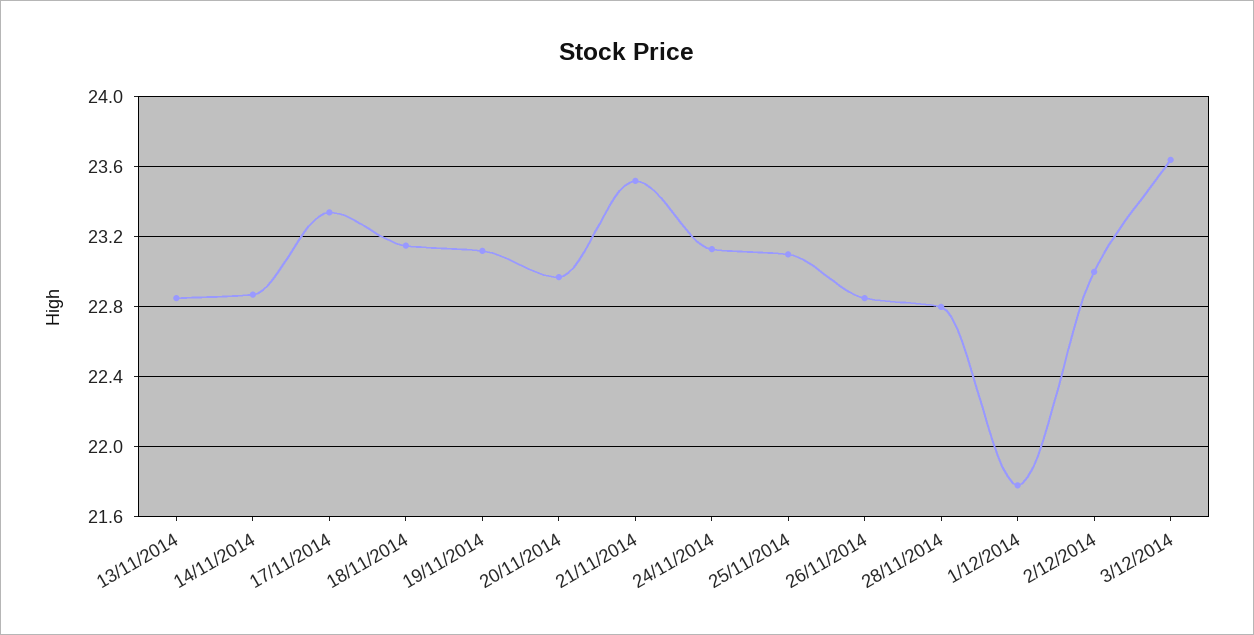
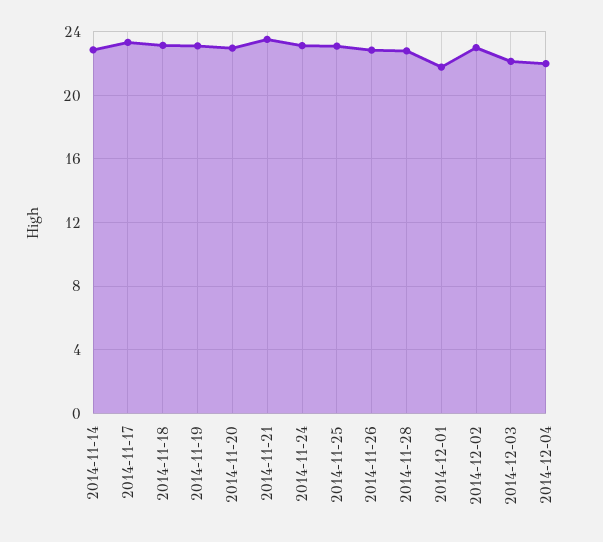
13/11/2014: 22.85 -> none
3/12/2014: 23.65 -> 22
2014-12-04: none -> 22

